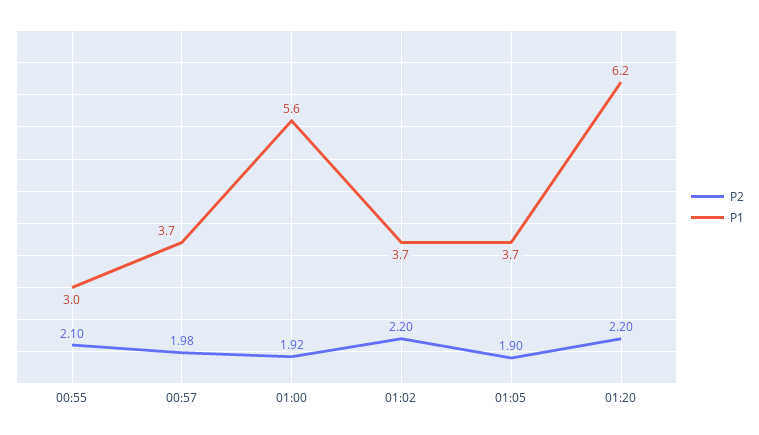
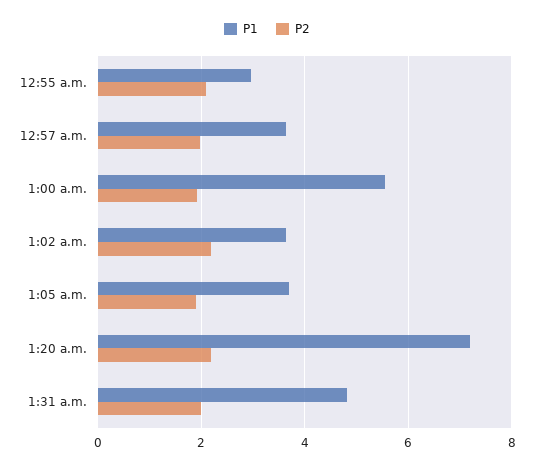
P1, 01:20: 6.2 -> 7.2
P1, 1:31 a.m.: none -> 4.8
P2, 1:31 a.m.: none -> 2

